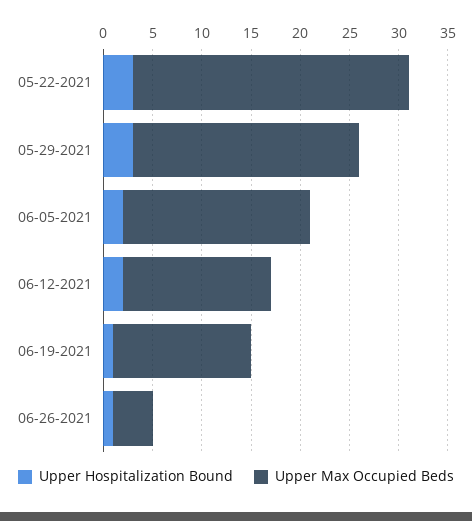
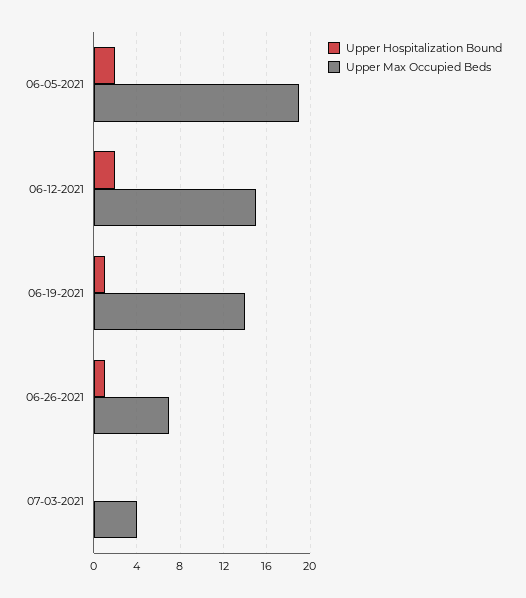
Upper Hospitalization Bound, 05-22-2021: 3 -> none
Upper Max Occupied Beds, 05-22-2021: 28 -> none
Upper Hospitalization Bound, 05-29-2021: 3 -> none
Upper Max Occupied Beds, 05-29-2021: 23 -> none
Upper Max Occupied Beds, 06-26-2021: 4 -> 7
Upper Hospitalization Bound, 07-03-2021: none -> 0
Upper Max Occupied Beds, 07-03-2021: none -> 4

